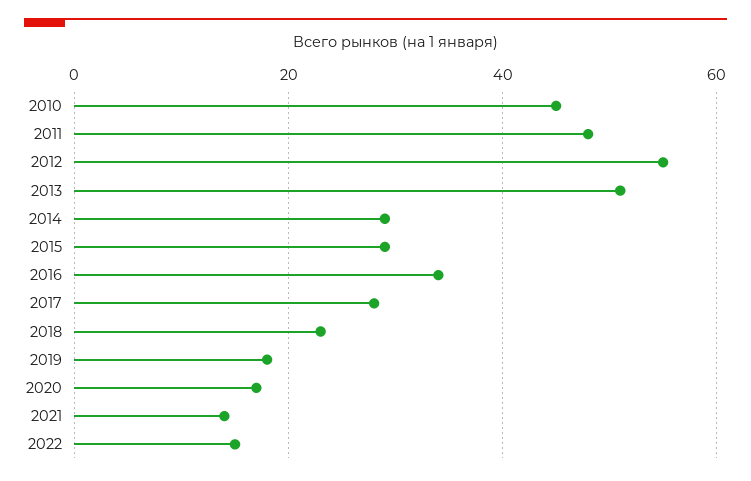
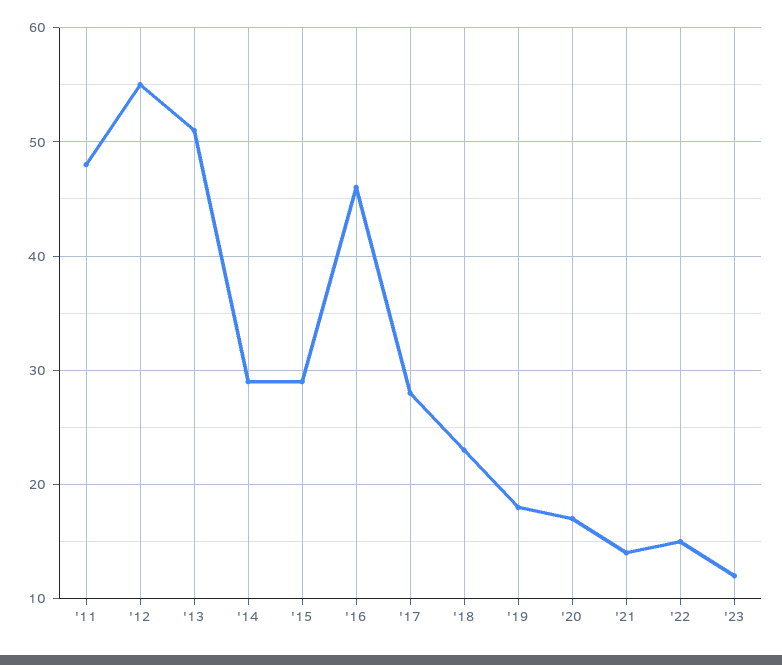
2010: 45 -> none
2016: 35 -> 46
'23: none -> 12

